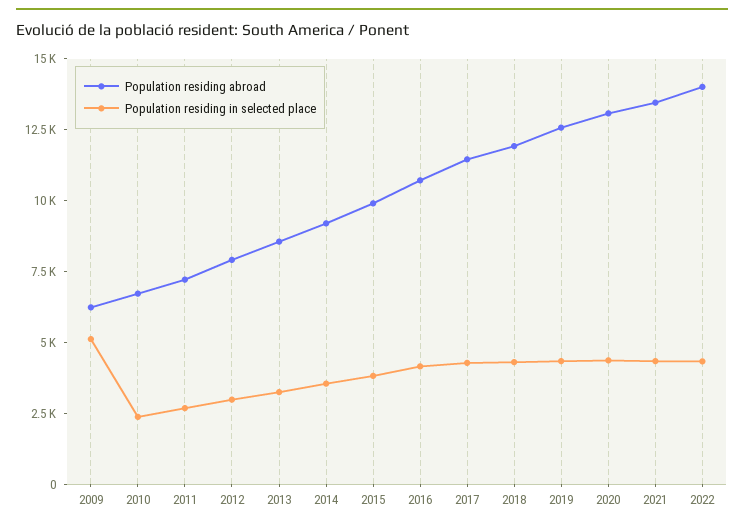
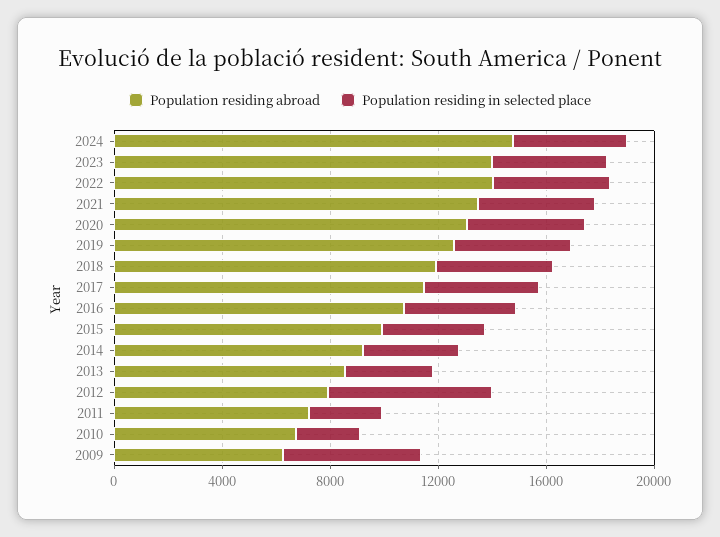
Population residing in selected place, 2012: 3000 -> 6000
Population residing abroad, 2024: none -> 15000
Population residing in selected place, 2024: none -> 4000
Population residing abroad, 2023: none -> 14000
Population residing in selected place, 2023: none -> 4000

